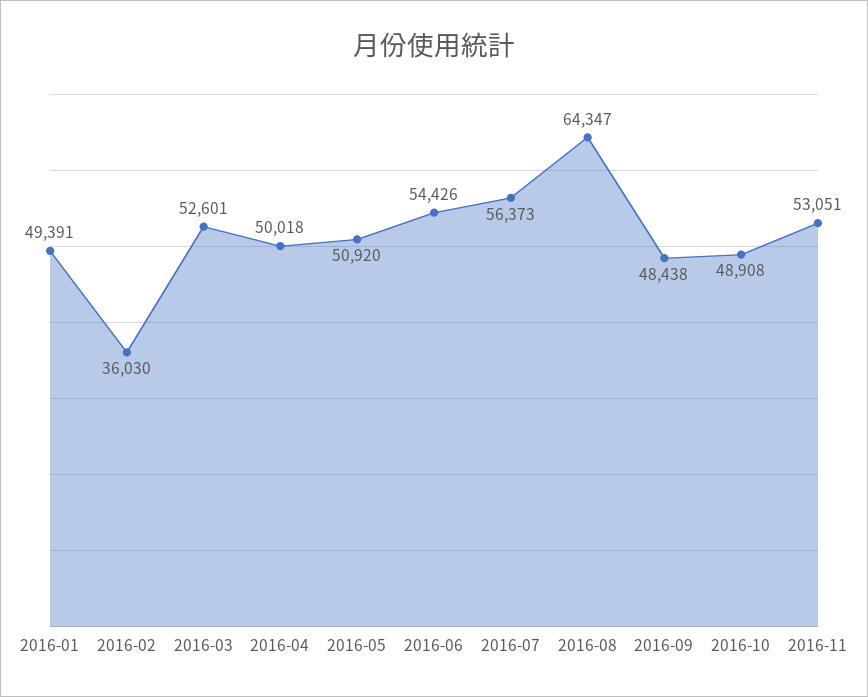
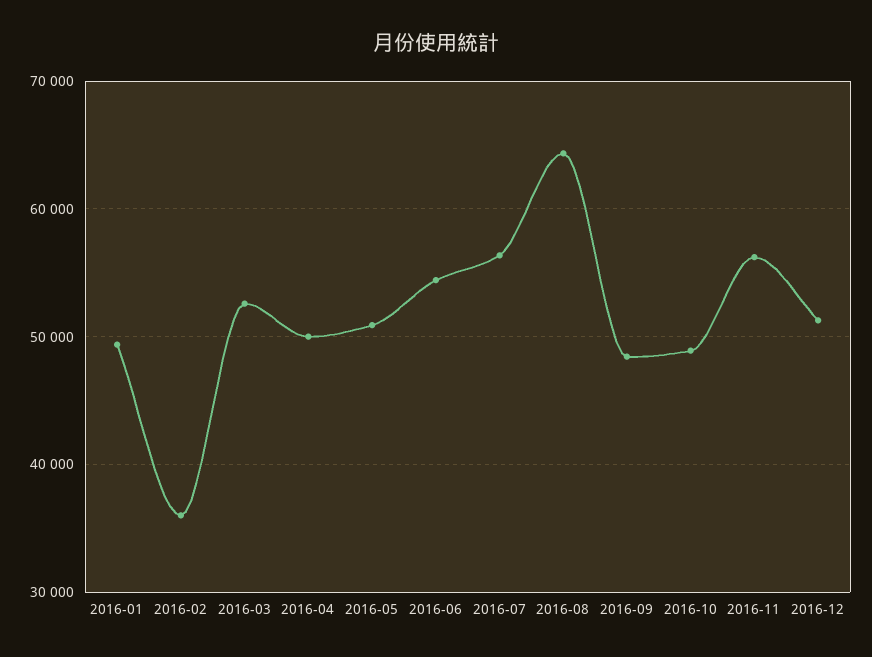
2016-11: 53051 -> 56000
2016-12: none -> 51000

